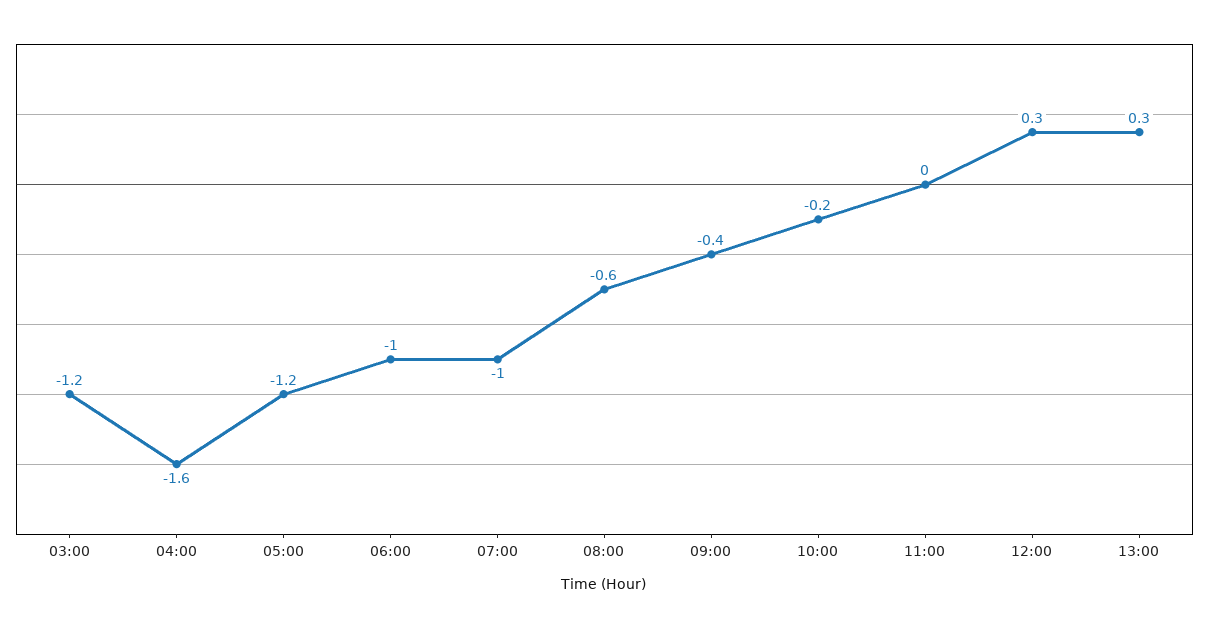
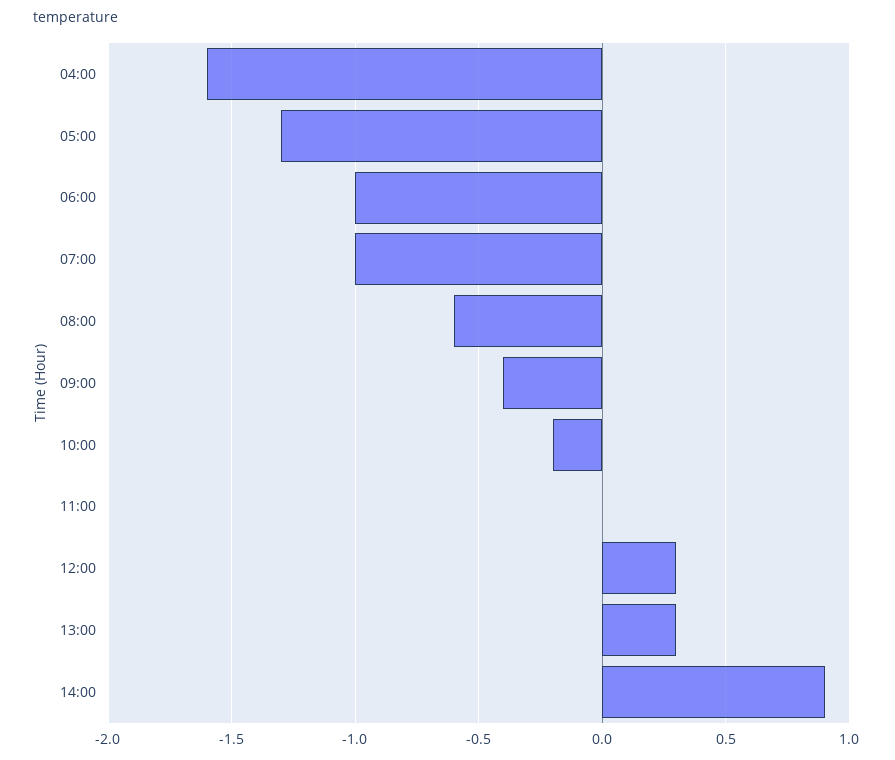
03:00: -1.2 -> none
05:00: -1.2 -> -1.3
14:00: none -> 0.9

